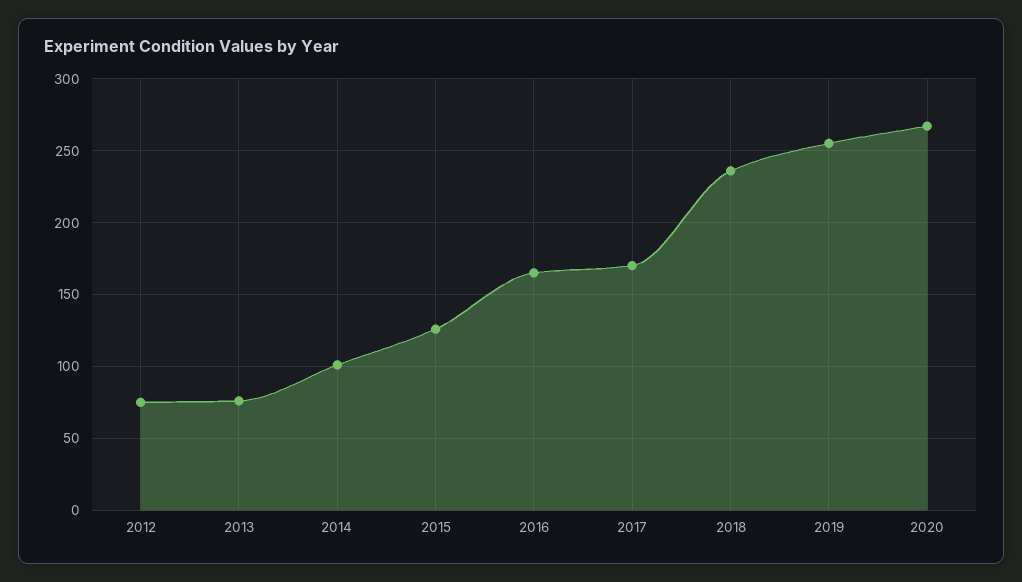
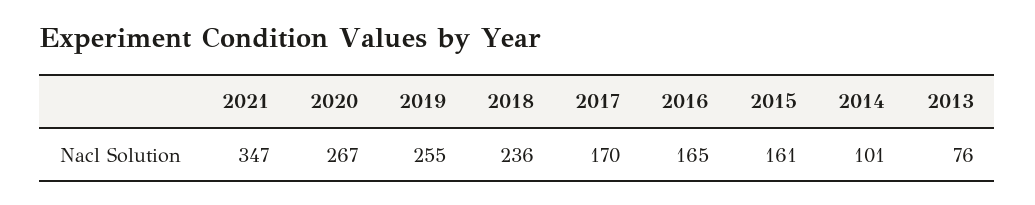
2012: 75 -> none
2015: 125 -> 161
2021: none -> 347

